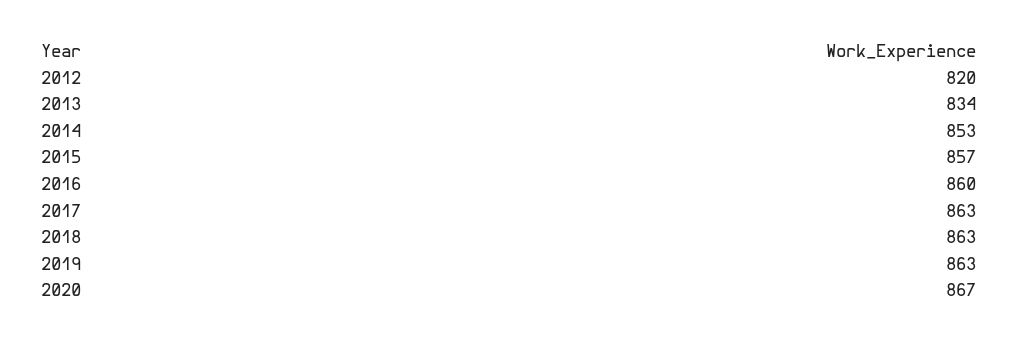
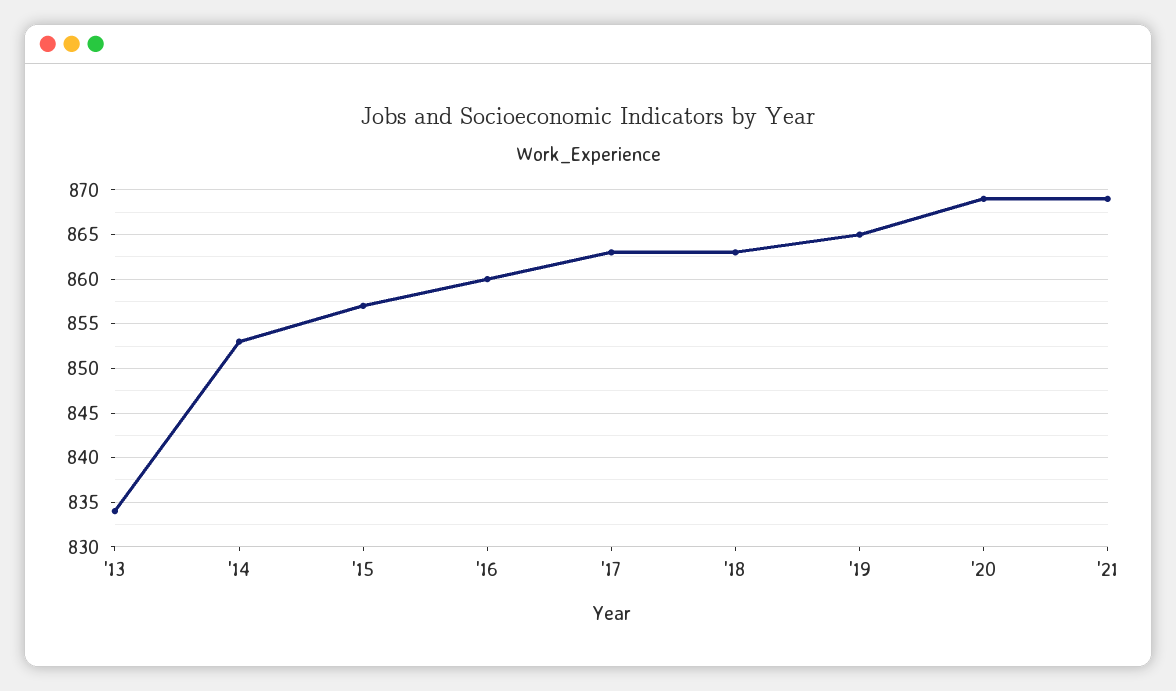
2012: 820 -> none
2019: 863 -> 865
2020: 867 -> 869
'21: none -> 869

